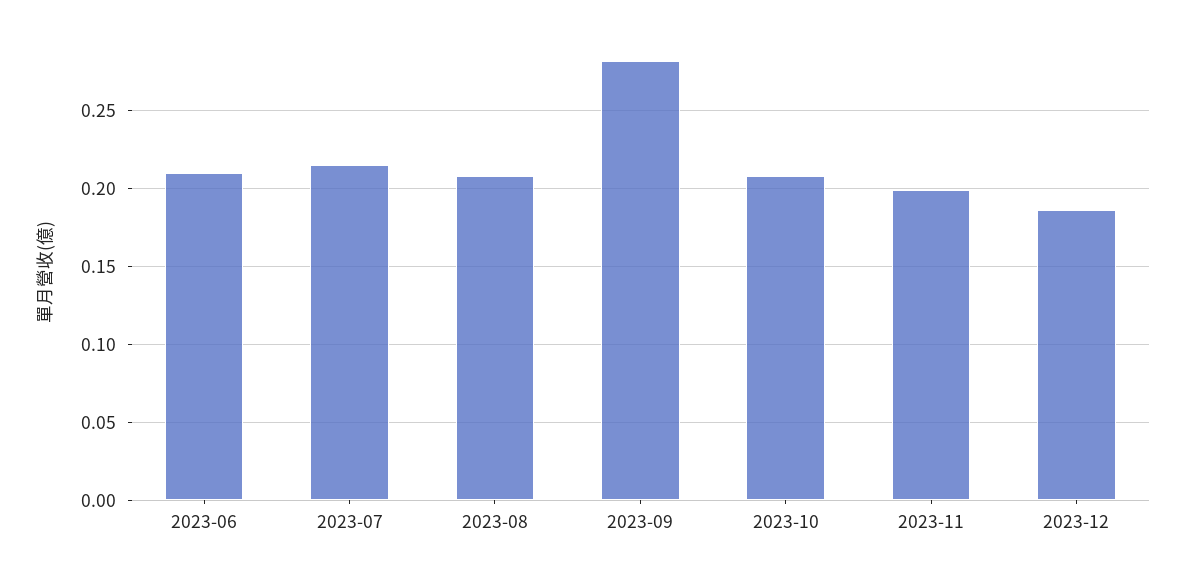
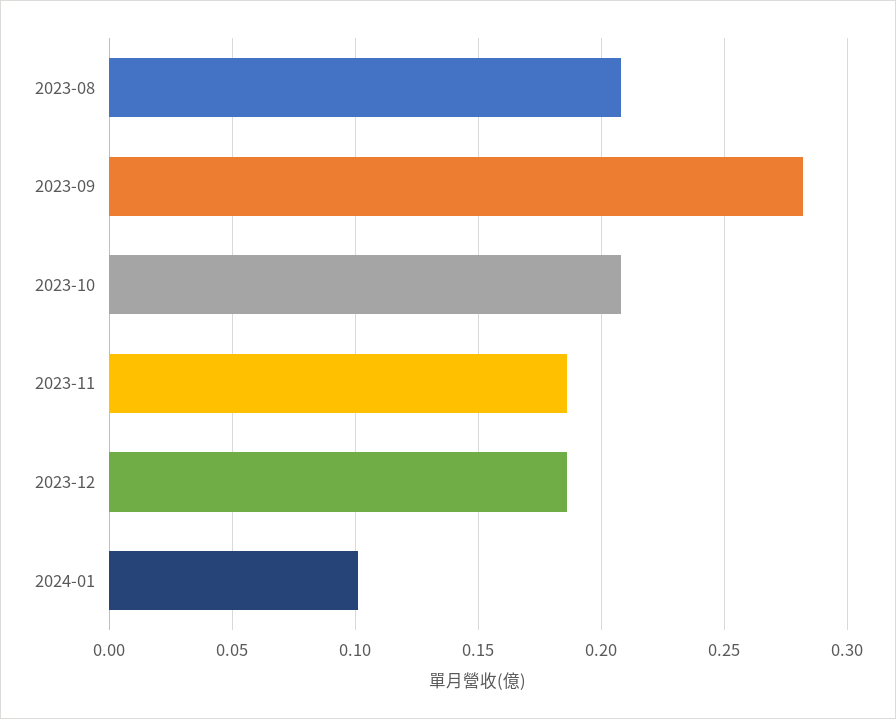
2023-06: 0.21 -> none
2023-07: 0.215 -> none
2023-11: 0.2 -> 0.185
2024-01: none -> 0.1

